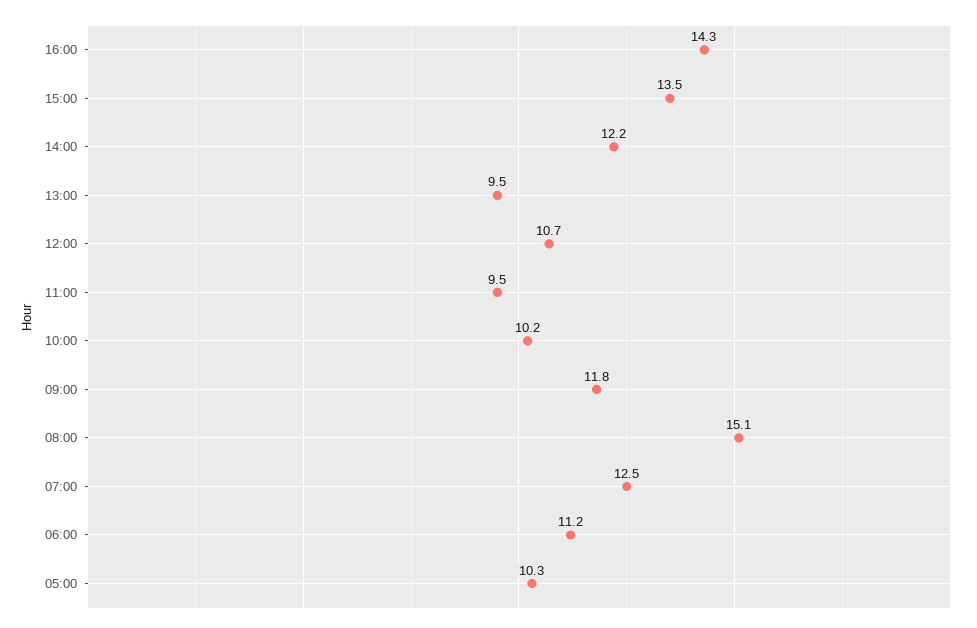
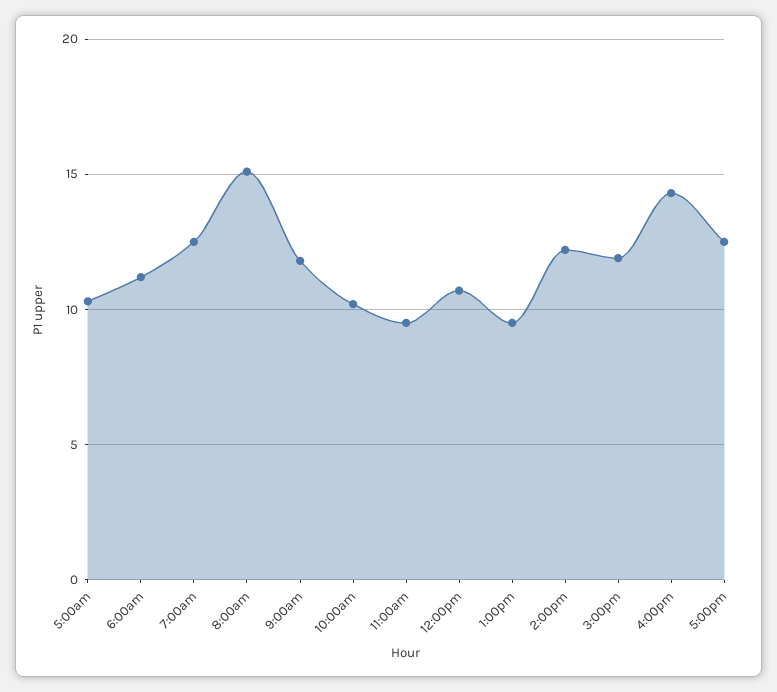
15:00: 13.5 -> 12
5:00pm: none -> 12.5

